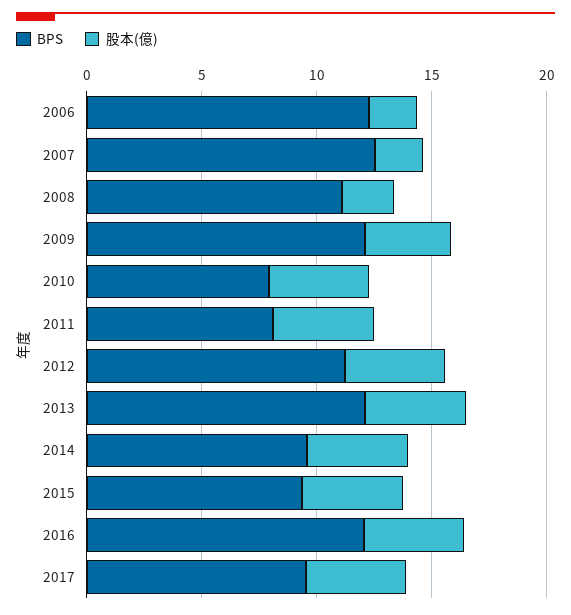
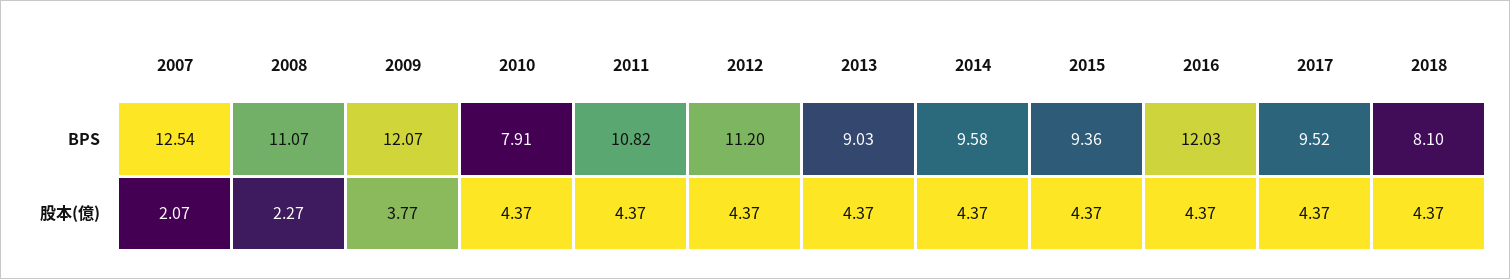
BPS, 2006: 12 -> none
股本(億), 2006: 2 -> none
BPS, 2011: 8 -> 10.82
BPS, 2013: 12 -> 9.03
BPS, 2018: none -> 8.1
股本(億), 2018: none -> 4.37

